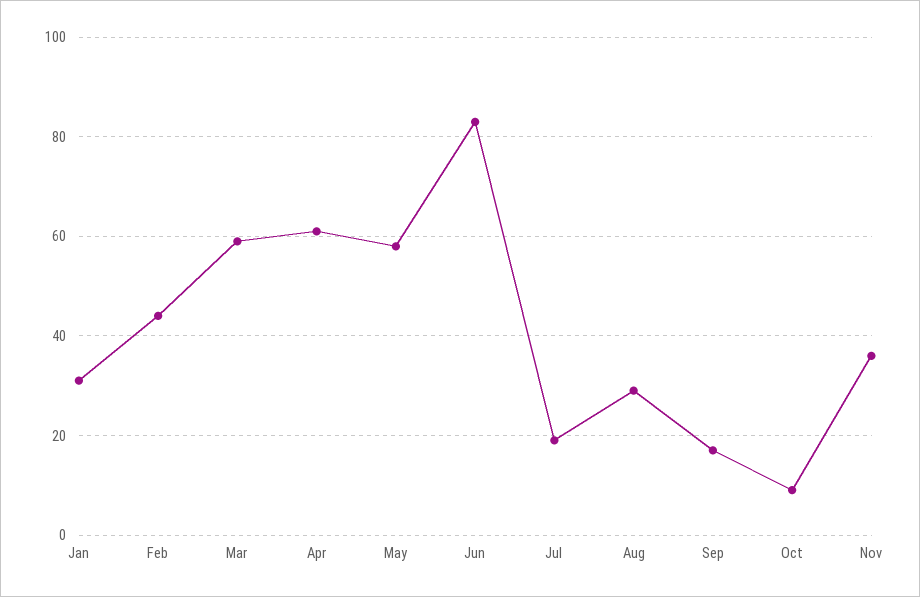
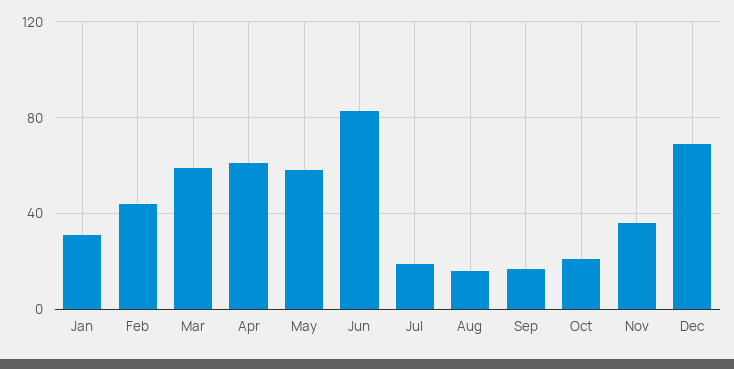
Aug: 30 -> 15
Oct: 10 -> 20
Dec: none -> 70

